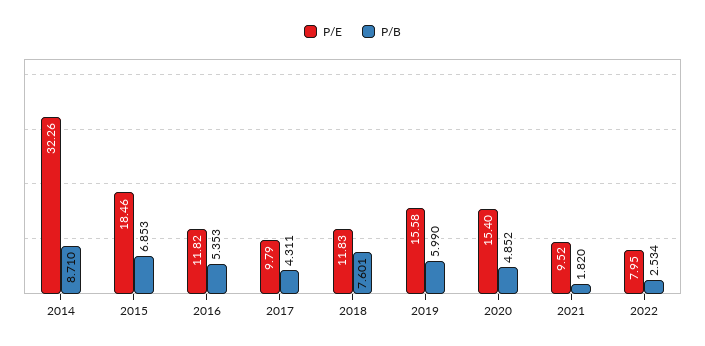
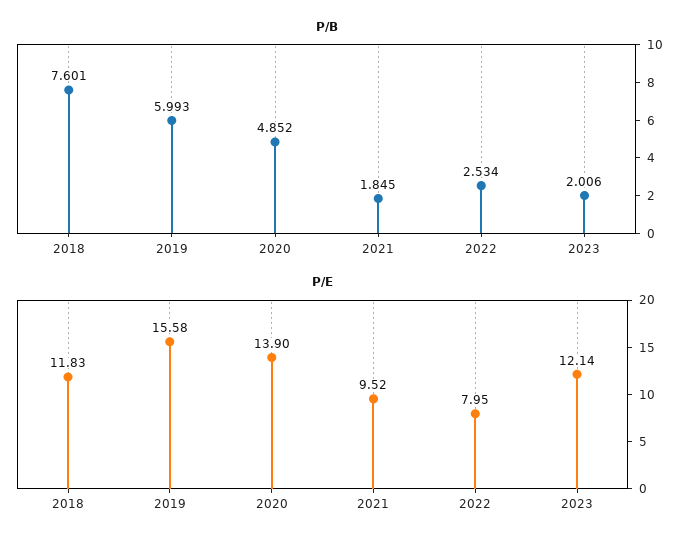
P/E, 2014: 32.26 -> none
P/B, 2014: 8.71 -> none
P/E, 2015: 18.46 -> none
P/B, 2015: 6.853 -> none
P/E, 2016: 11.82 -> none
P/B, 2016: 5.353 -> none
P/E, 2017: 9.79 -> none
P/B, 2017: 4.311 -> none
P/B, 2019: 5.99 -> 5.993
P/E, 2020: 15.4 -> 13.9
P/B, 2021: 1.82 -> 1.845
P/B, 2023: none -> 2.006
P/E, 2023: none -> 12.14

